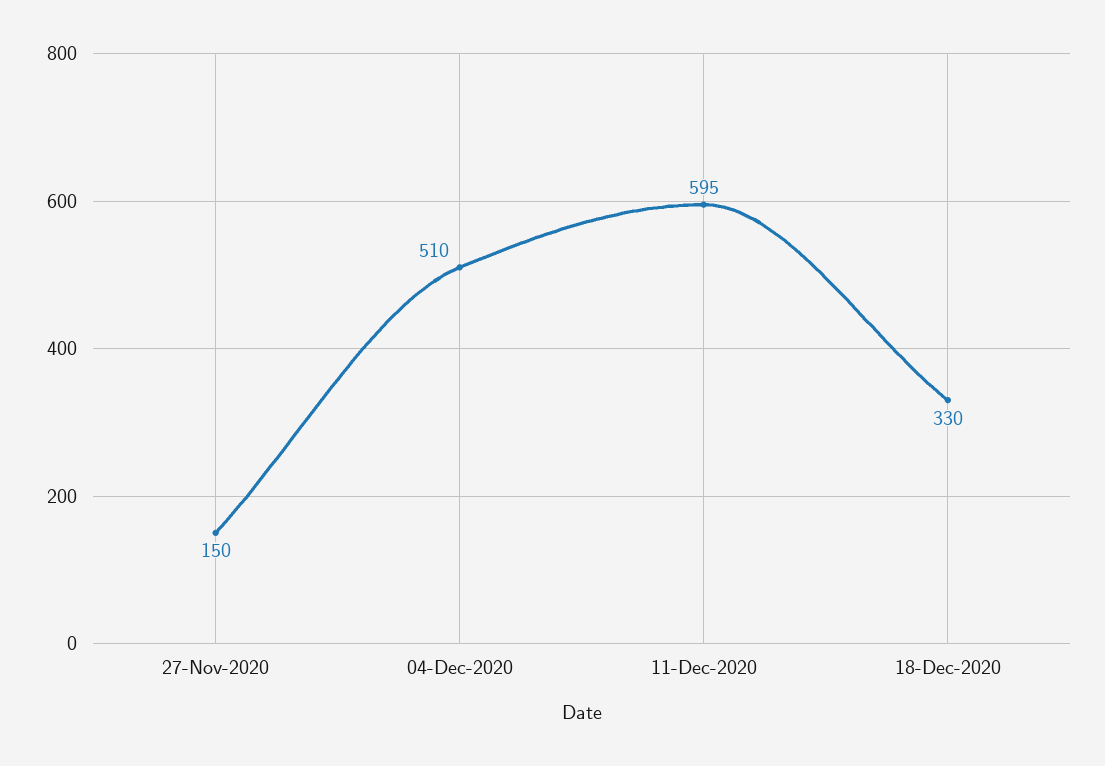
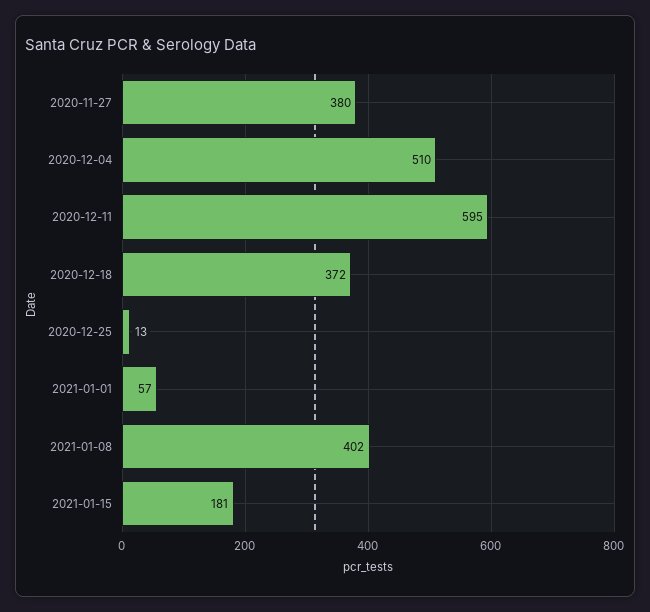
27-Nov-2020: 150 -> 380
18-Dec-2020: 330 -> 372
2020-12-25: none -> 13
2021-01-01: none -> 57
2021-01-08: none -> 402
2021-01-15: none -> 181

